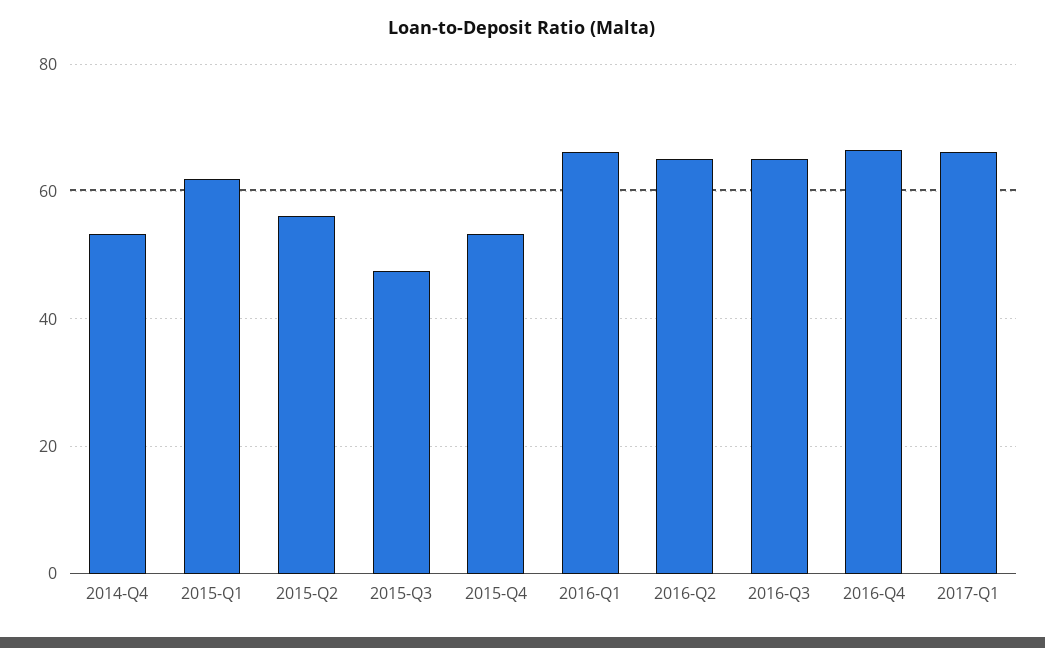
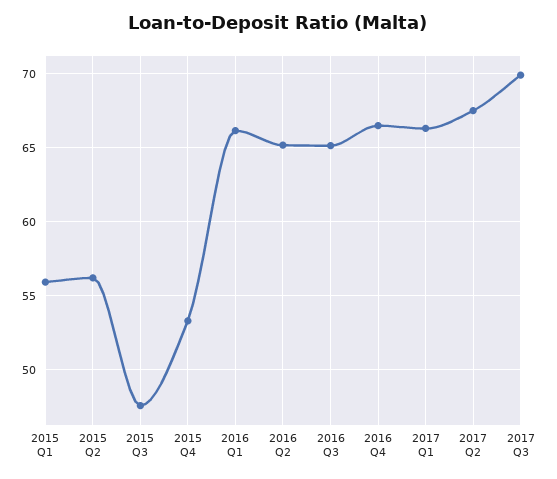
2014-Q4: 54 -> none
2015-Q1: 62 -> 56
2017 Q2: none -> 67.5
2017 Q3: none -> 70

